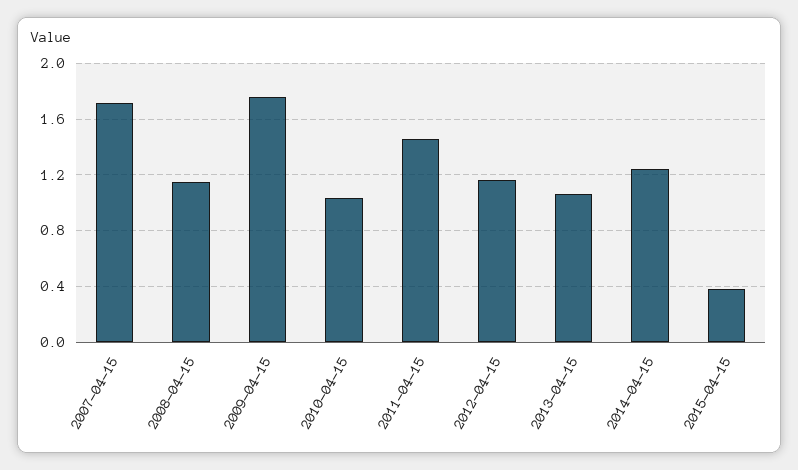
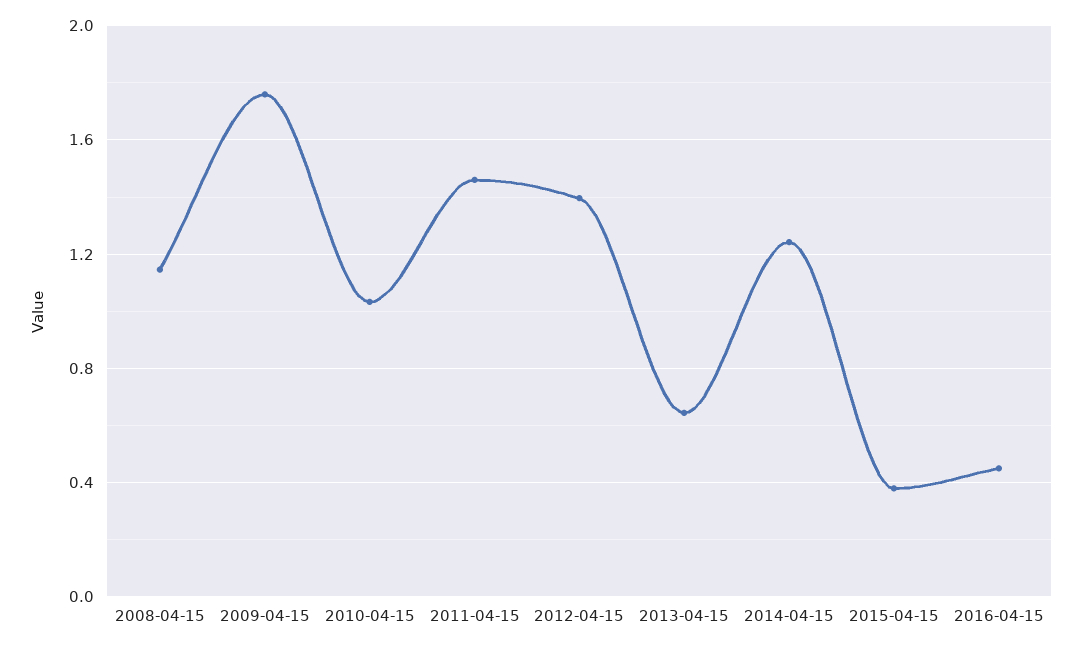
2007-04-15: 1.7 -> none
2012-04-15: 1.15 -> 1.4
2013-04-15: 1.05 -> 0.65
2016-04-15: none -> 0.45

